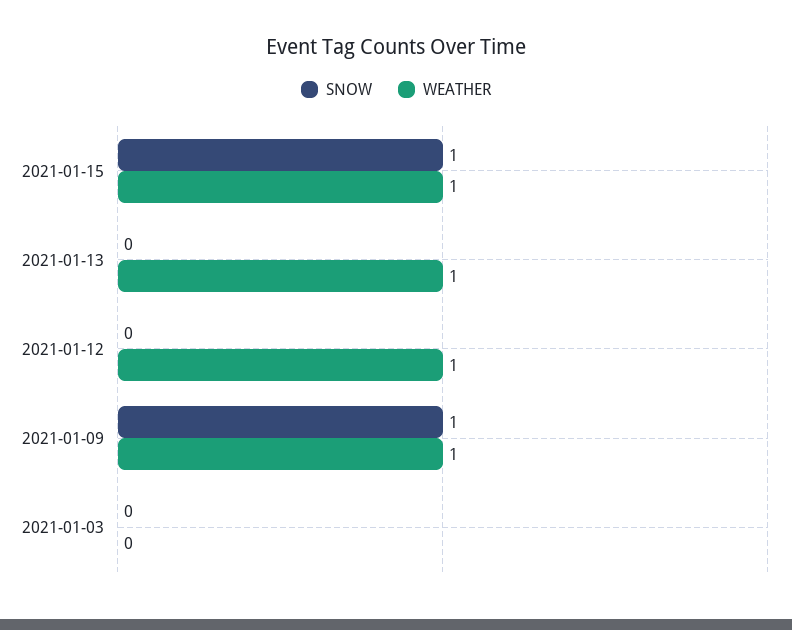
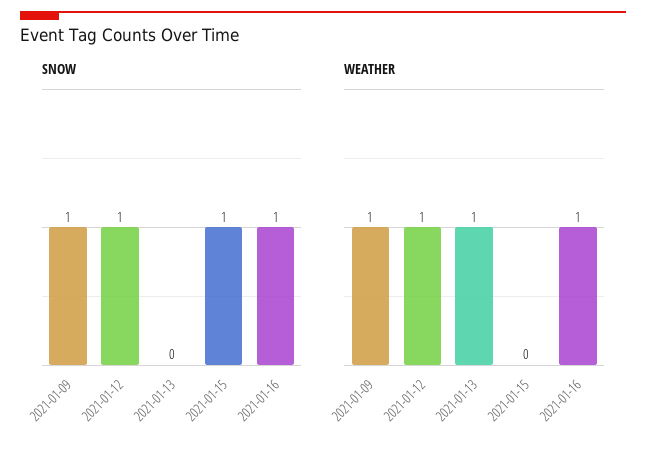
WEATHER, 2021-01-15: 1 -> 0
SNOW, 2021-01-12: 0 -> 1
SNOW, 2021-01-03: 0 -> none
WEATHER, 2021-01-03: 0 -> none
SNOW, 2021-01-16: none -> 1
WEATHER, 2021-01-16: none -> 1

